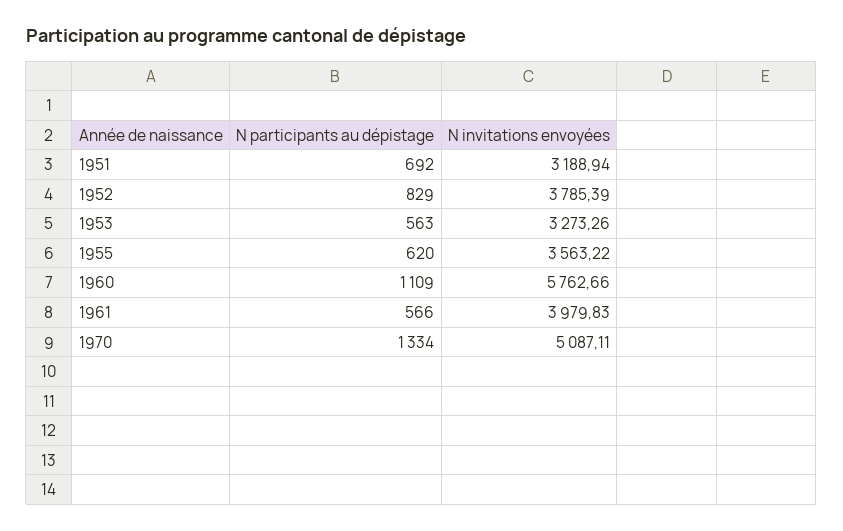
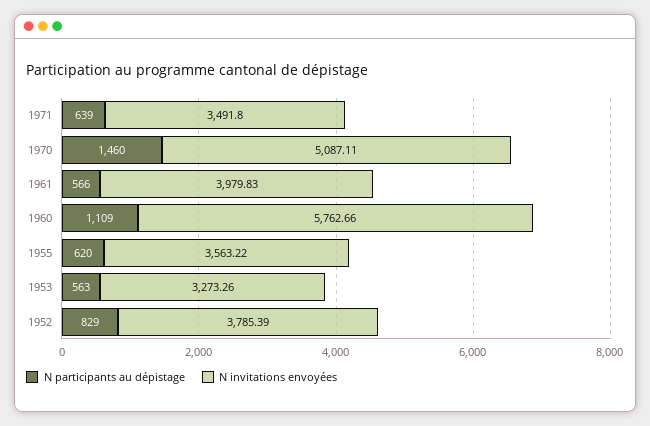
N participants au dépistage, 1951: 692 -> none
N invitations envoyées, 1951: 3188.94 -> none
N participants au dépistage, 1970: 1334 -> 1460
N participants au dépistage, 1971: none -> 639
N invitations envoyées, 1971: none -> 3491.8

